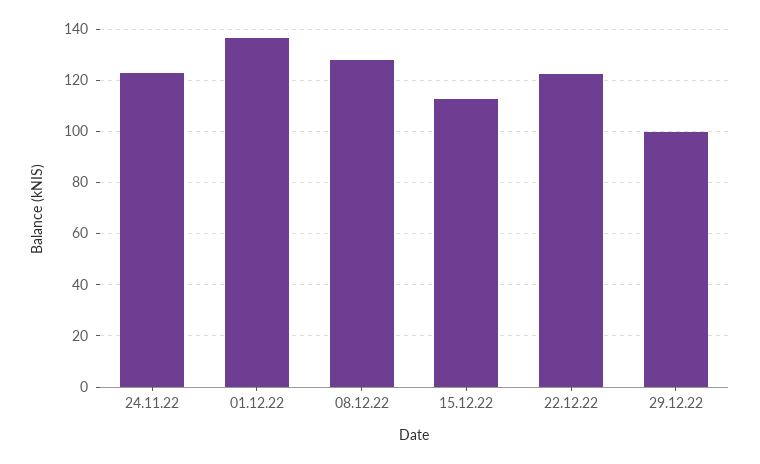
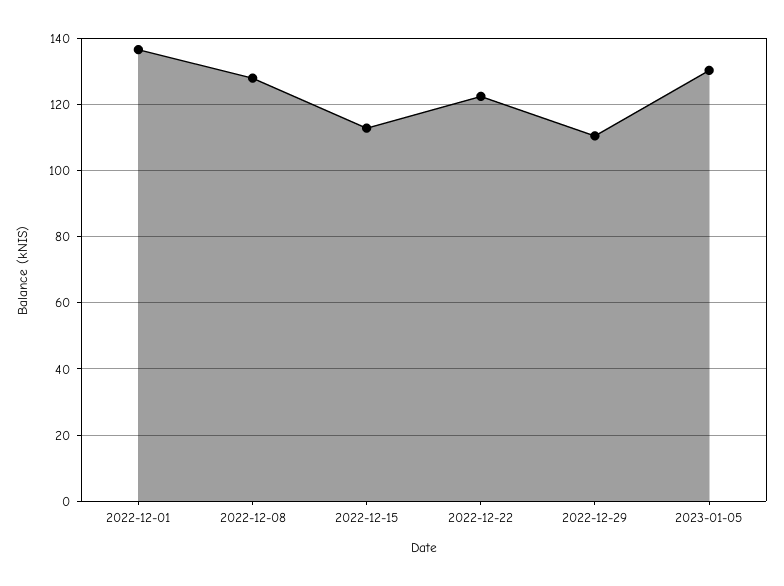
24.11.22: 122.5 -> none
29.12.22: 100 -> 110
2023-01-05: none -> 130

